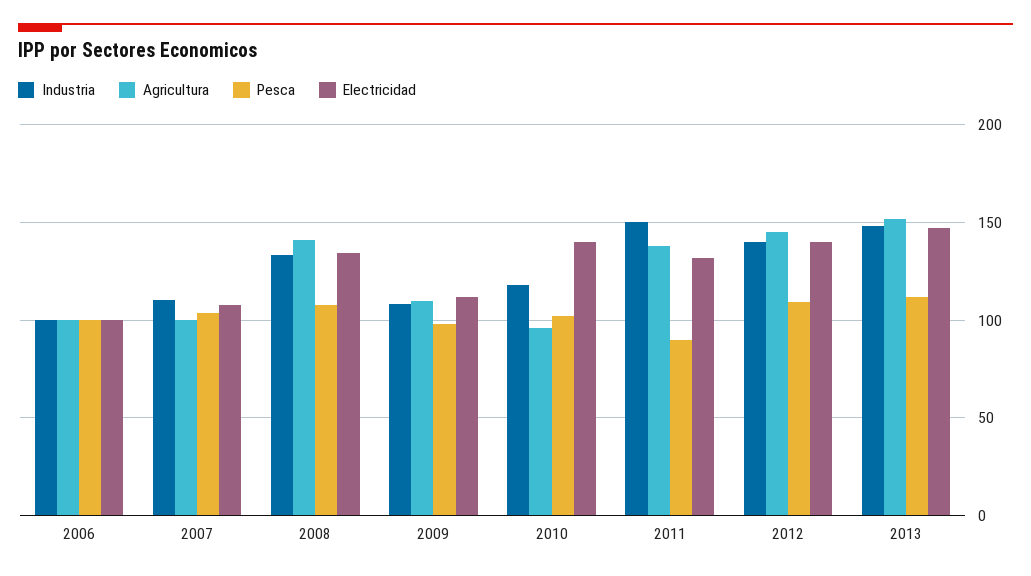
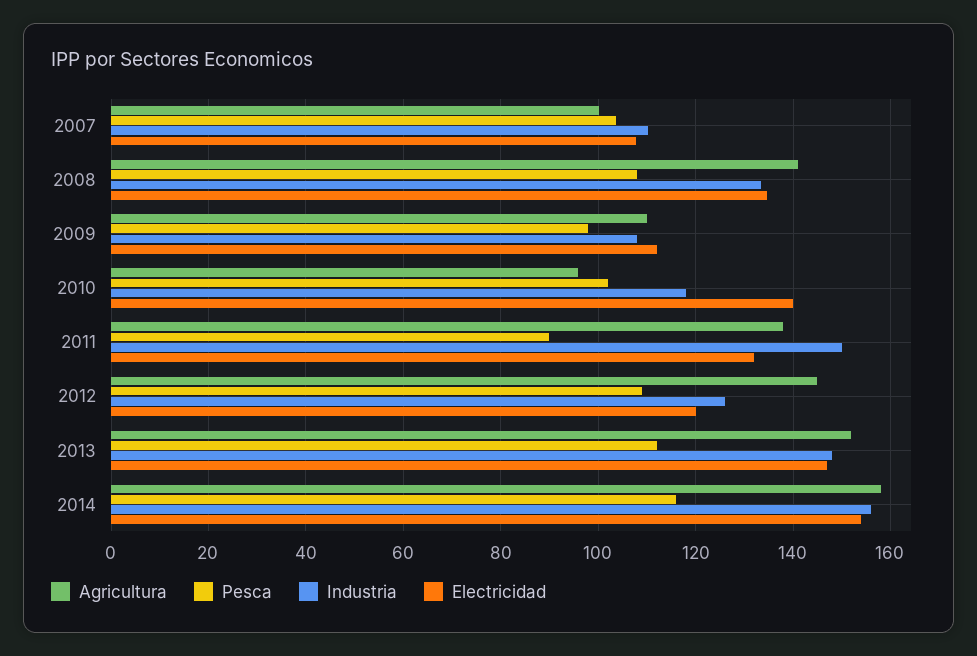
Industria, 2006: 100 -> none
Agricultura, 2006: 100 -> none
Pesca, 2006: 100 -> none
Electricidad, 2006: 100 -> none
Industria, 2012: 140 -> 126
Electricidad, 2012: 140 -> 120
Agricultura, 2014: none -> 158
Pesca, 2014: none -> 116
Industria, 2014: none -> 156
Electricidad, 2014: none -> 154

